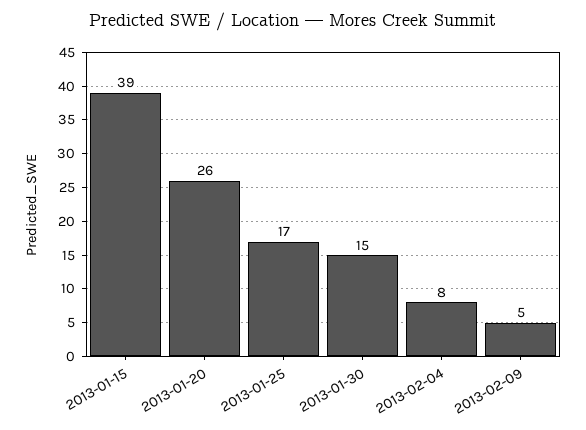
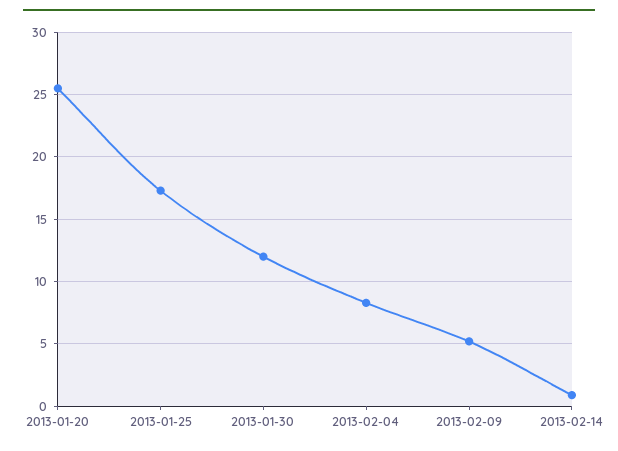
2013-01-15: 39 -> none
2013-01-30: 15 -> 12
2013-02-14: none -> 1

